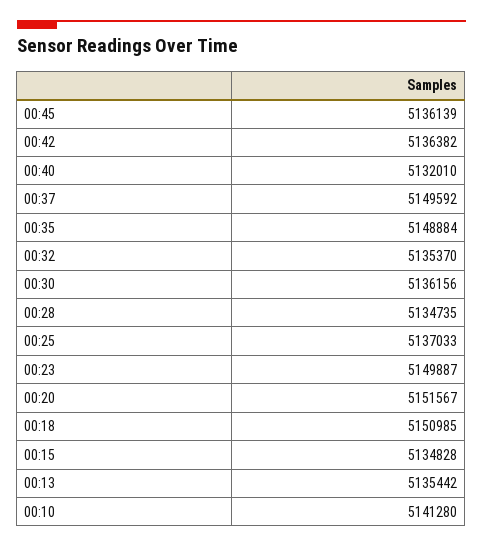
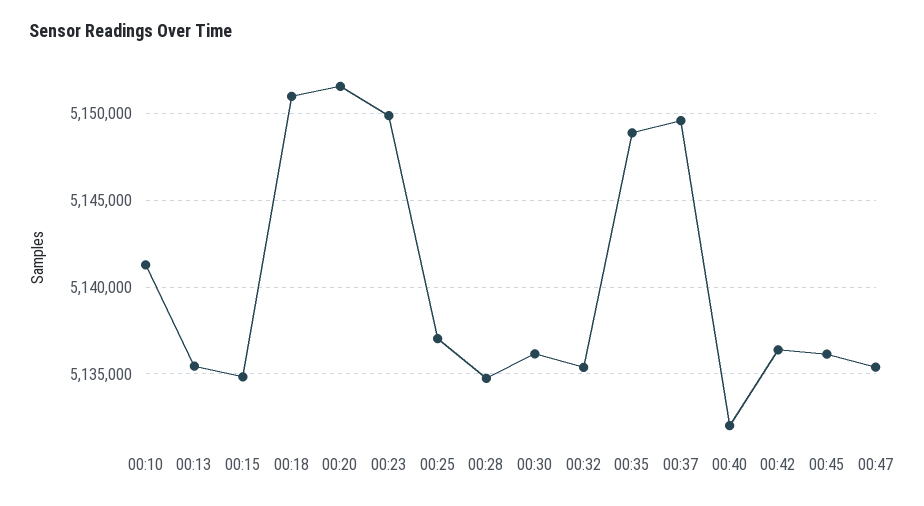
00:47: none -> 5135500

